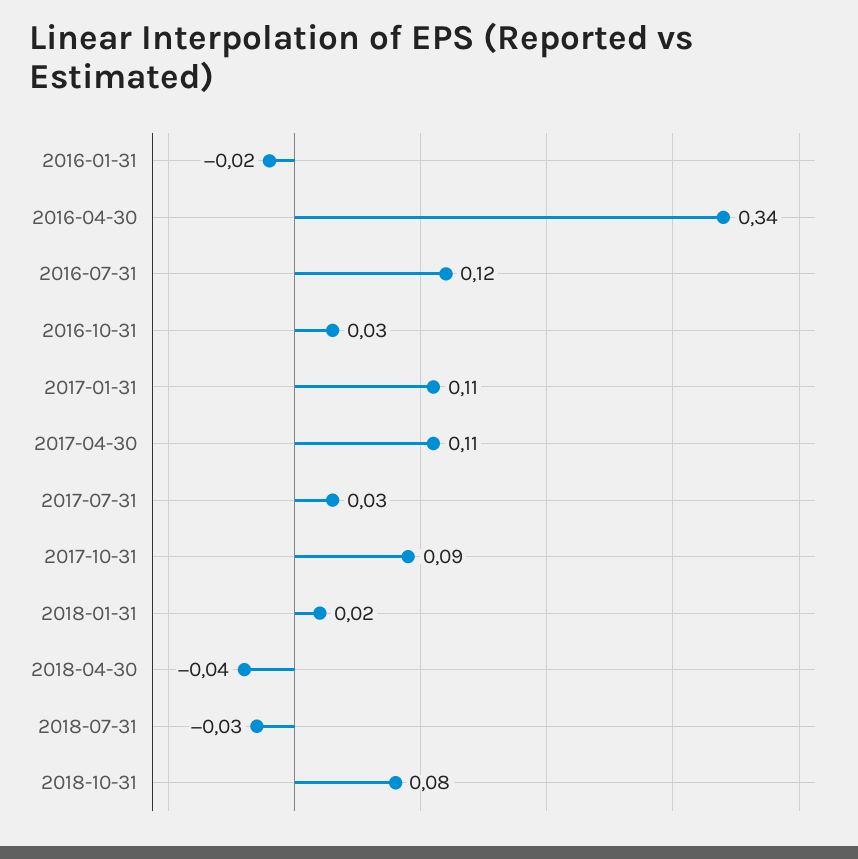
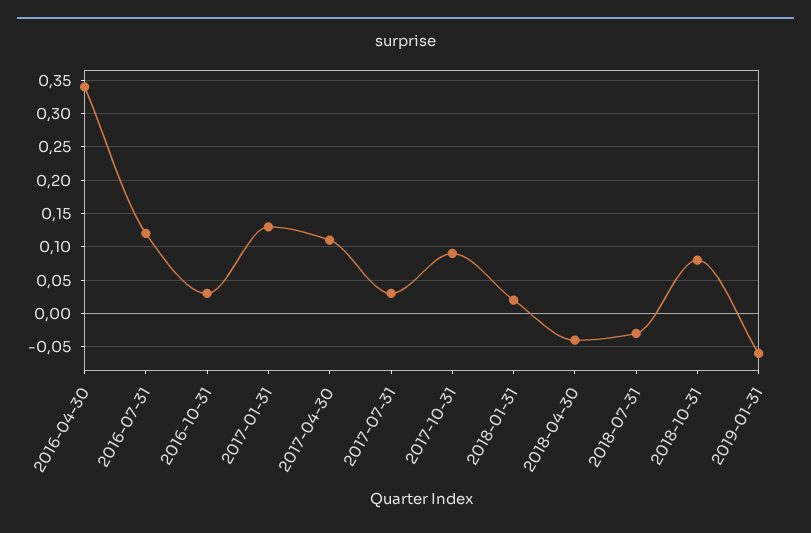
2016-01-31: -0.02 -> none
2017-01-31: 0.11 -> 0.13
2019-01-31: none -> -0.06

